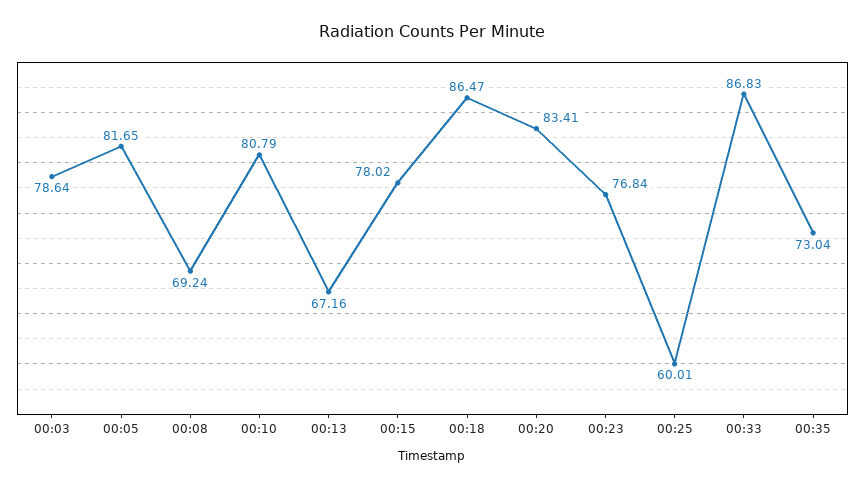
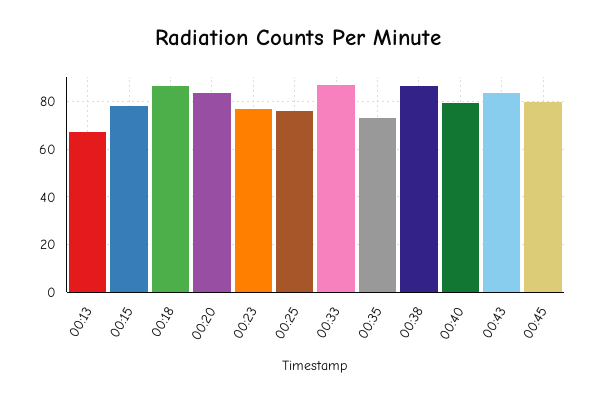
00:03: 78.64 -> none
00:05: 81.65 -> none
00:08: 69.24 -> none
00:10: 80.79 -> none
00:25: 60.01 -> 75
00:38: none -> 85
00:40: none -> 80
00:43: none -> 85
00:45: none -> 80

